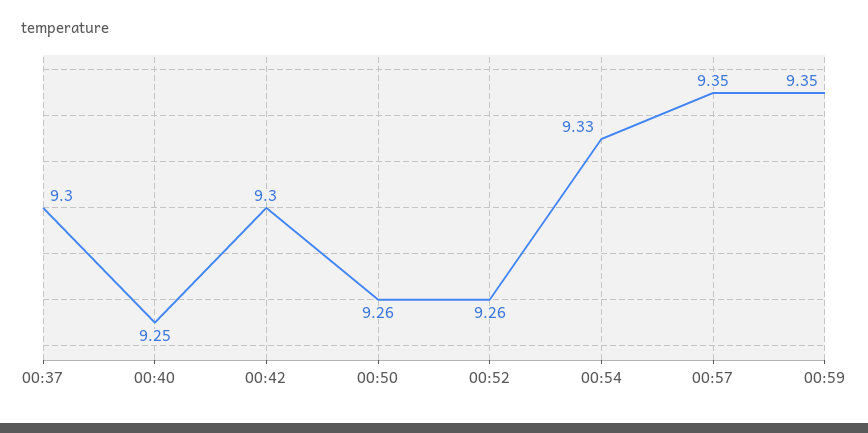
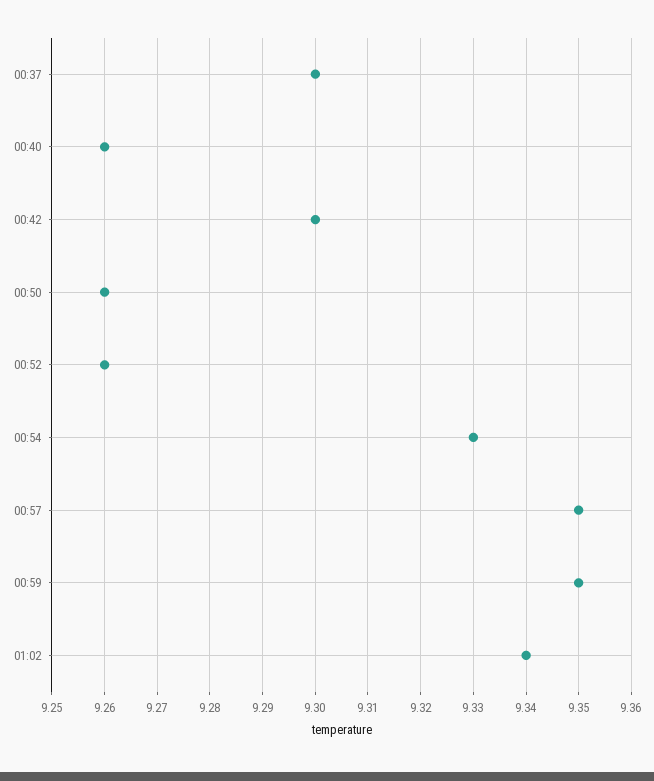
00:40: 9.25 -> 9.26
01:02: none -> 9.34

